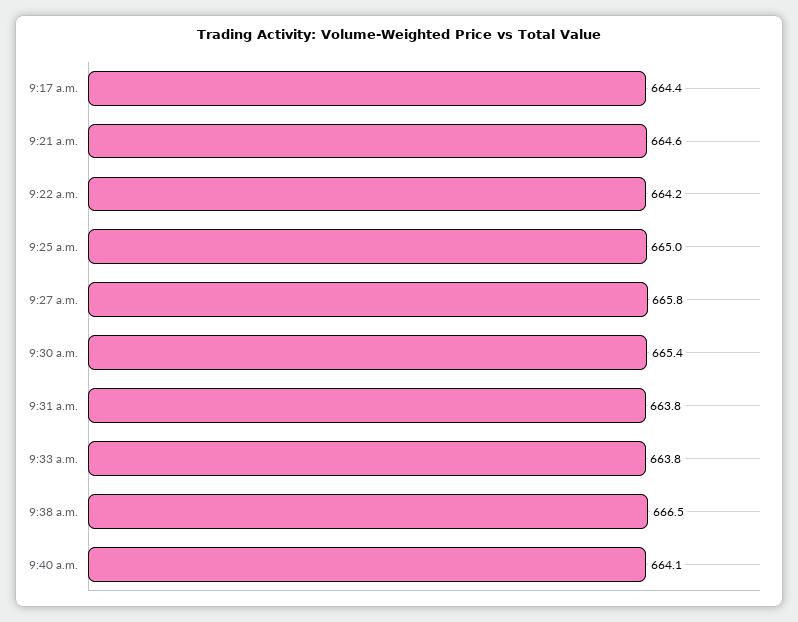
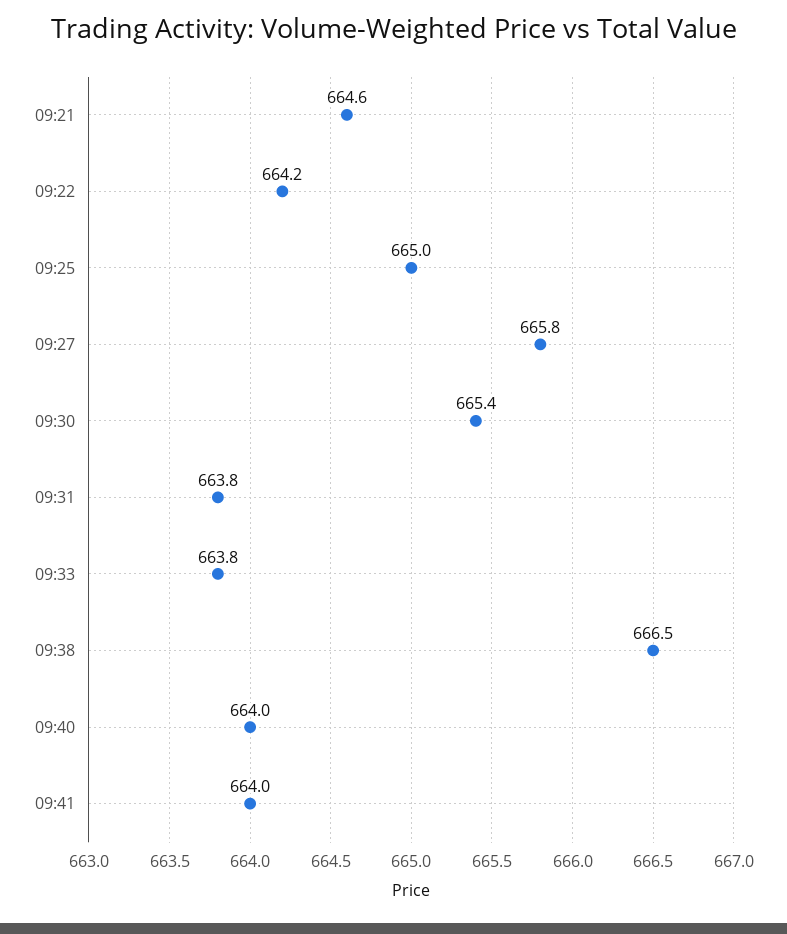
9:17 a.m.: 664.4 -> none
9:40 a.m.: 664.1 -> 664
09:41: none -> 664

